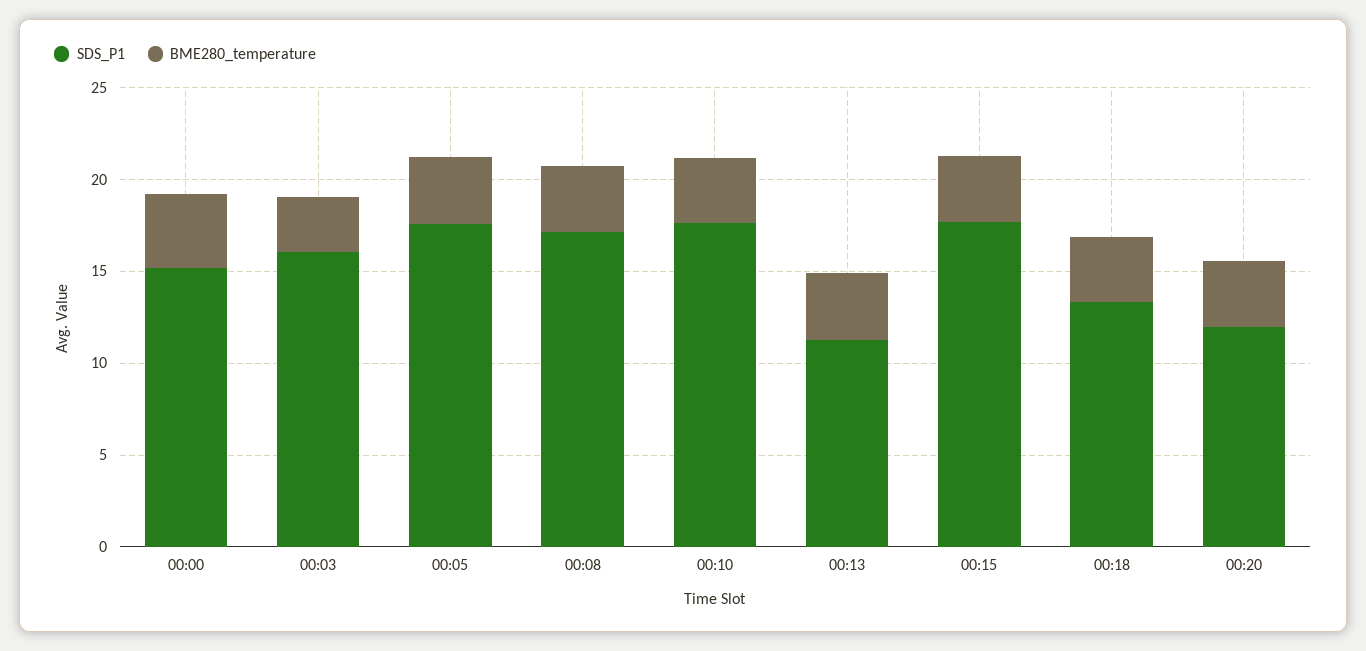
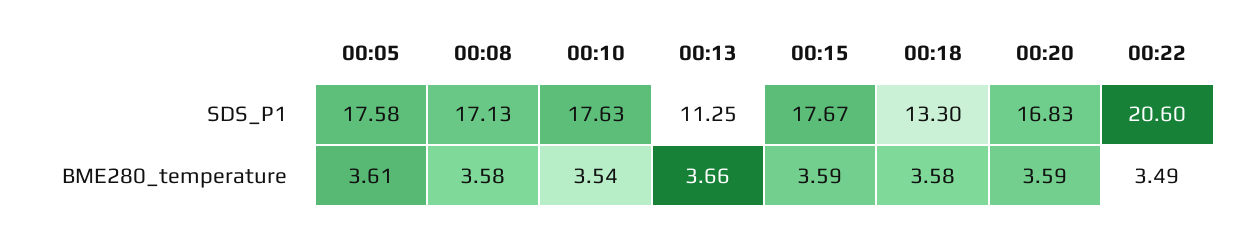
SDS_P1, 00:00: 15 -> none
BME280_temperature, 00:00: 4 -> none
SDS_P1, 00:03: 16 -> none
BME280_temperature, 00:03: 3 -> none
SDS_P1, 00:20: 12 -> 16.83
SDS_P1, 00:22: none -> 20.6
BME280_temperature, 00:22: none -> 3.49

